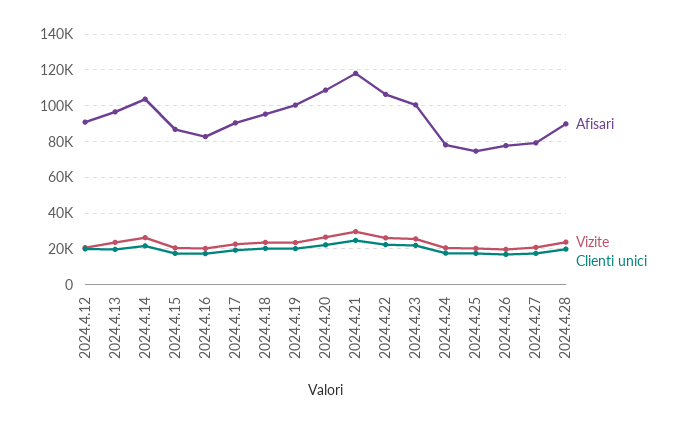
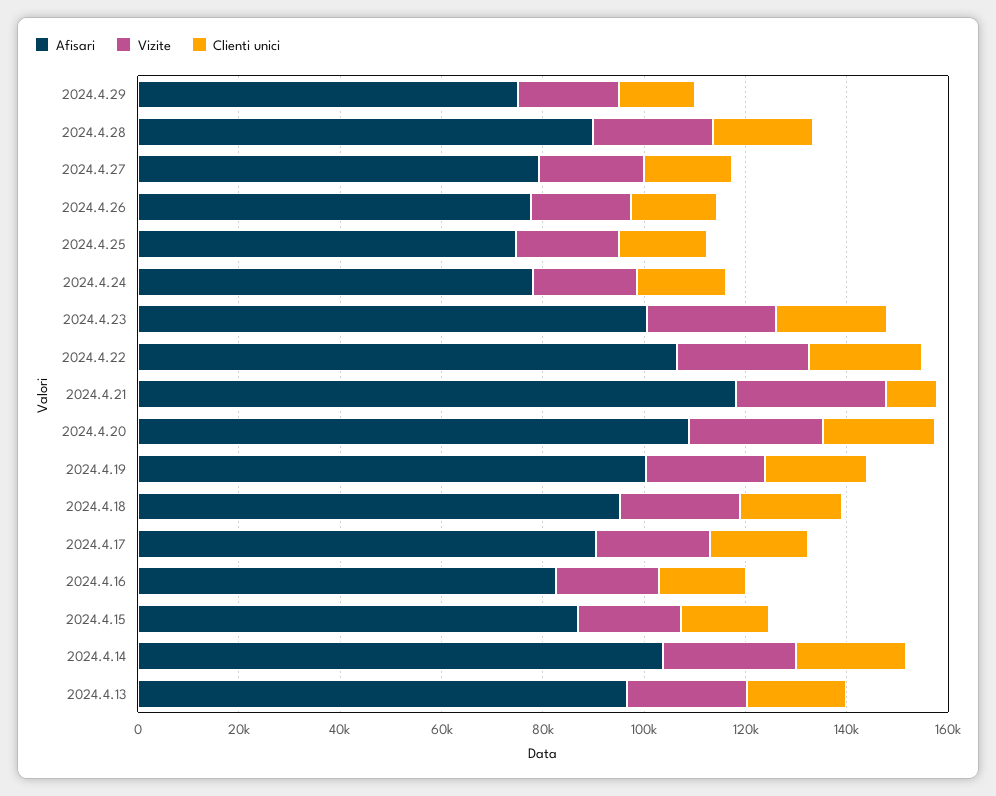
Afisari, 2024.4.12: 90000 -> none
Vizite, 2024.4.12: 20000 -> none
Clienti unici, 2024.4.12: 20000 -> none
Clienti unici, 2024.4.21: 25000 -> 10000
Afisari, 2024.4.29: none -> 75000
Vizite, 2024.4.29: none -> 20000
Clienti unici, 2024.4.29: none -> 15000

